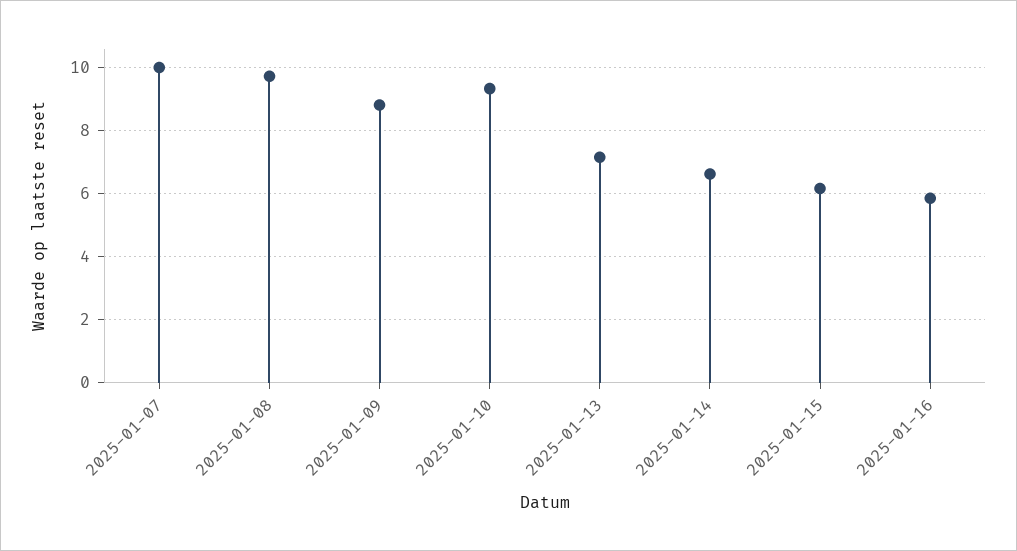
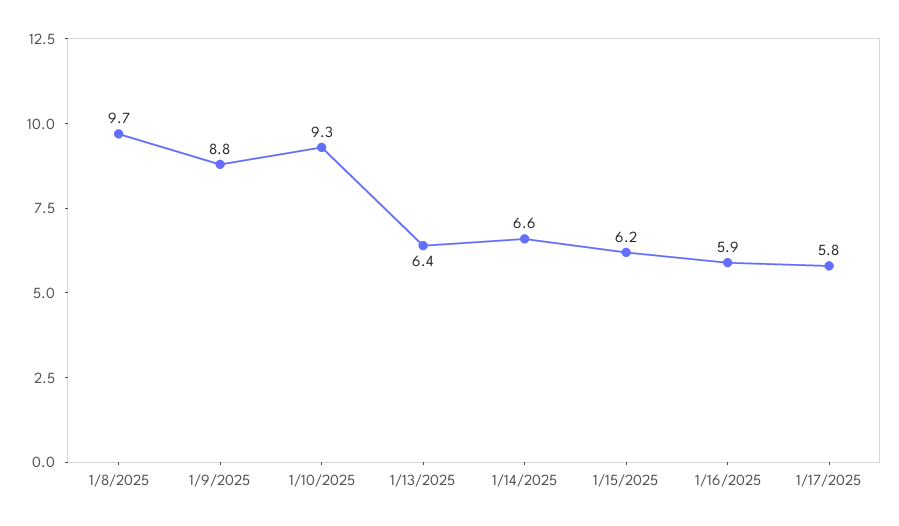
2025-01-07: 10 -> none
2025-01-13: 7.2 -> 6.4
1/17/2025: none -> 5.8

